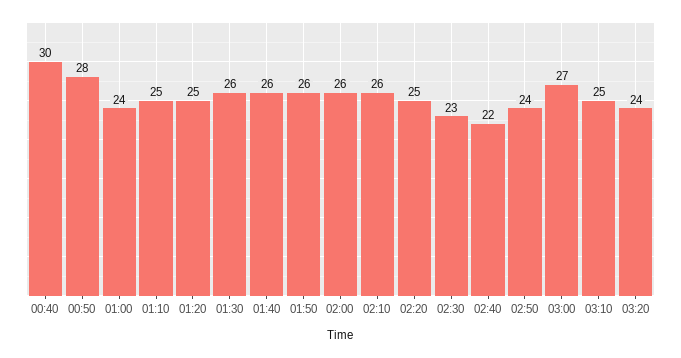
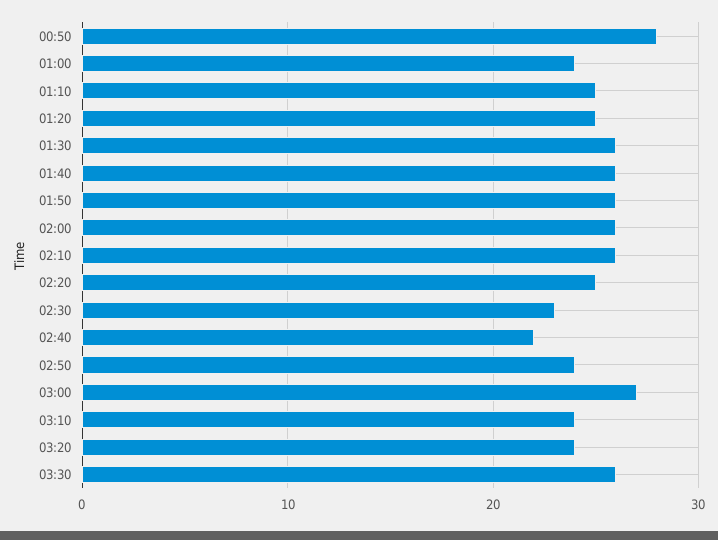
00:40: 30 -> none
03:10: 25 -> 24
03:30: none -> 26

